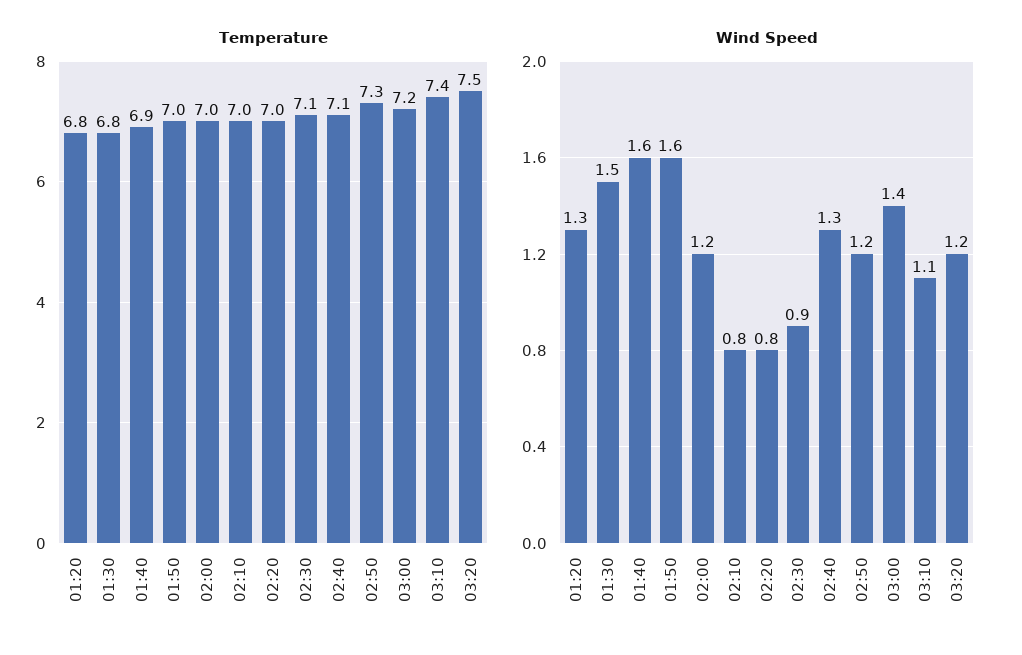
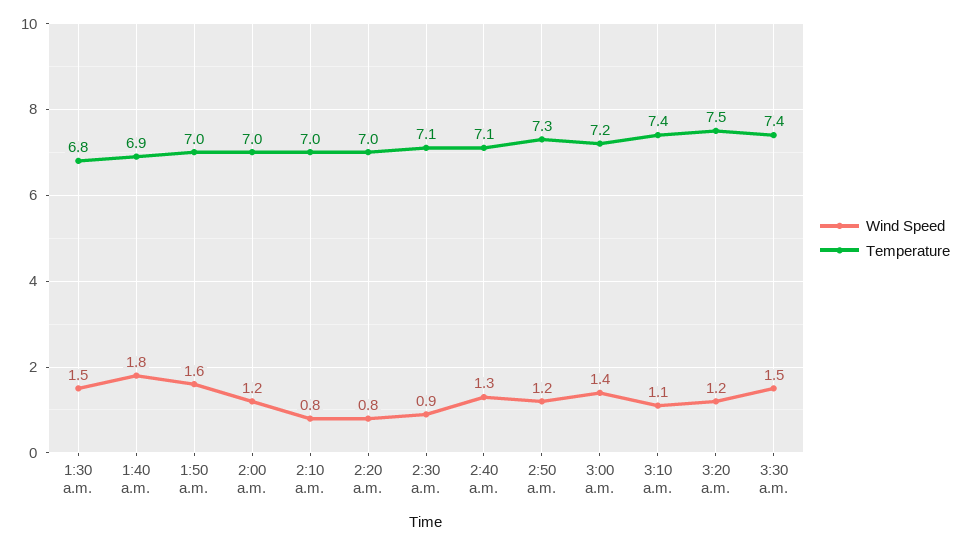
Temperature, 01:20: 6.8 -> none
Wind Speed, 01:20: 1.3 -> none
Wind Speed, 01:40: 1.6 -> 1.8
Wind Speed, 3:30 a.m.: none -> 1.5
Temperature, 3:30 a.m.: none -> 7.4

